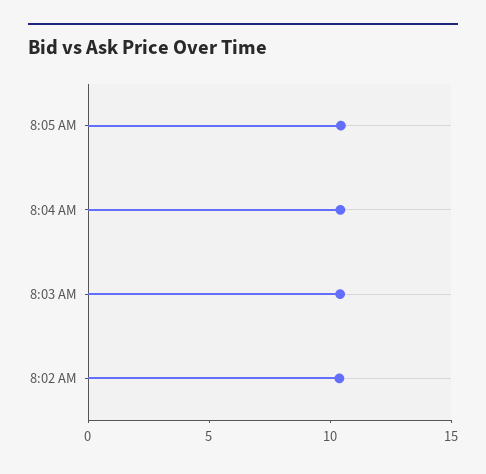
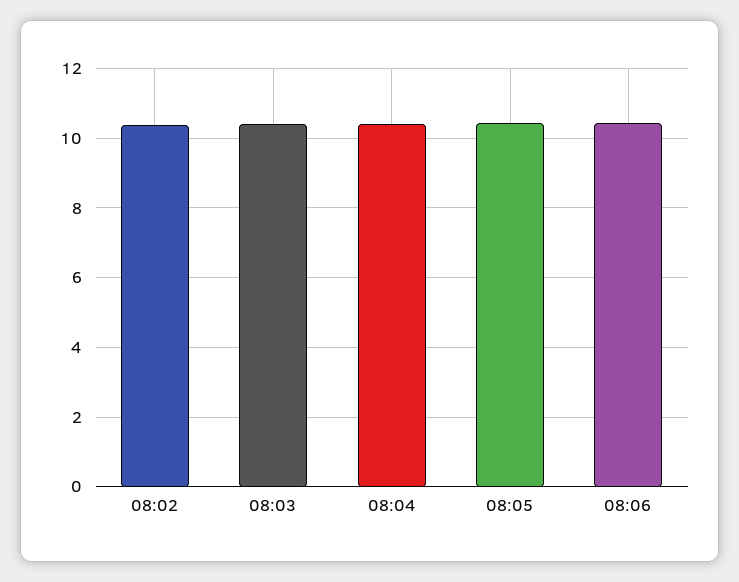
08:06: none -> 10.4

